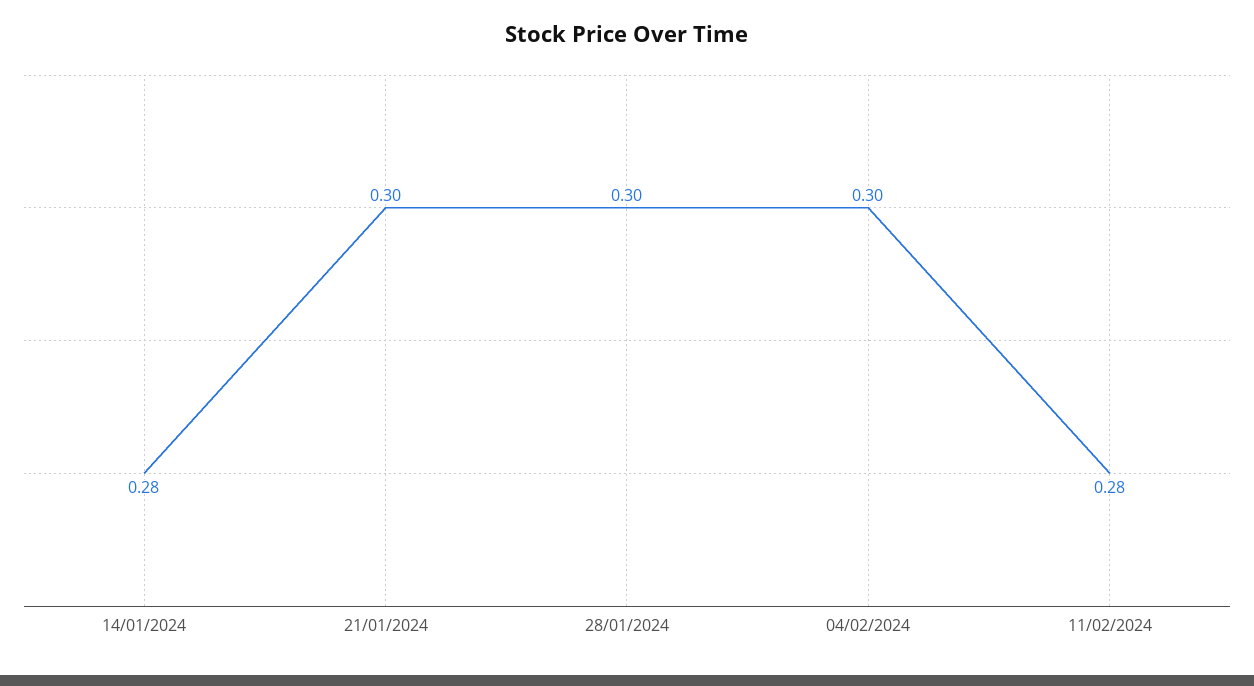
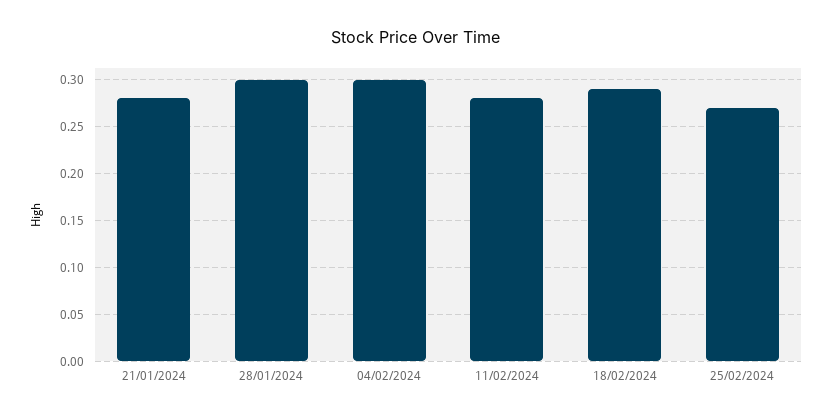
14/01/2024: 0.28 -> none
21/01/2024: 0.3 -> 0.28
18/02/2024: none -> 0.29
25/02/2024: none -> 0.27

